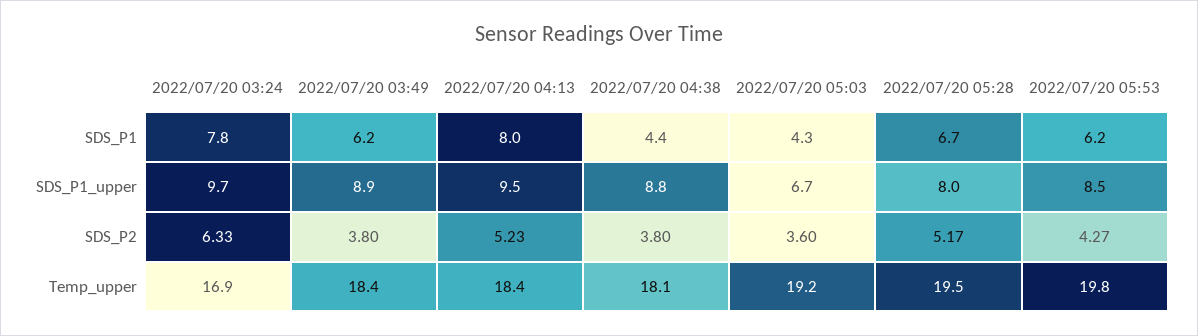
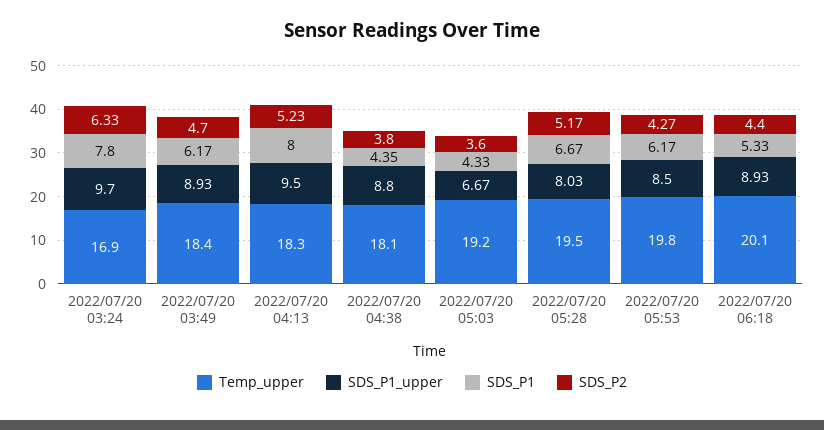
SDS_P2, 2022/07/20 03:49: 3.8 -> 4.7
Temp_upper, 2022/07/20 04:13: 18.4 -> 18.3
Temp_upper, 2022/07/20 06:18: none -> 20.1
SDS_P1_upper, 2022/07/20 06:18: none -> 8.93
SDS_P1, 2022/07/20 06:18: none -> 5.33
SDS_P2, 2022/07/20 06:18: none -> 4.4

